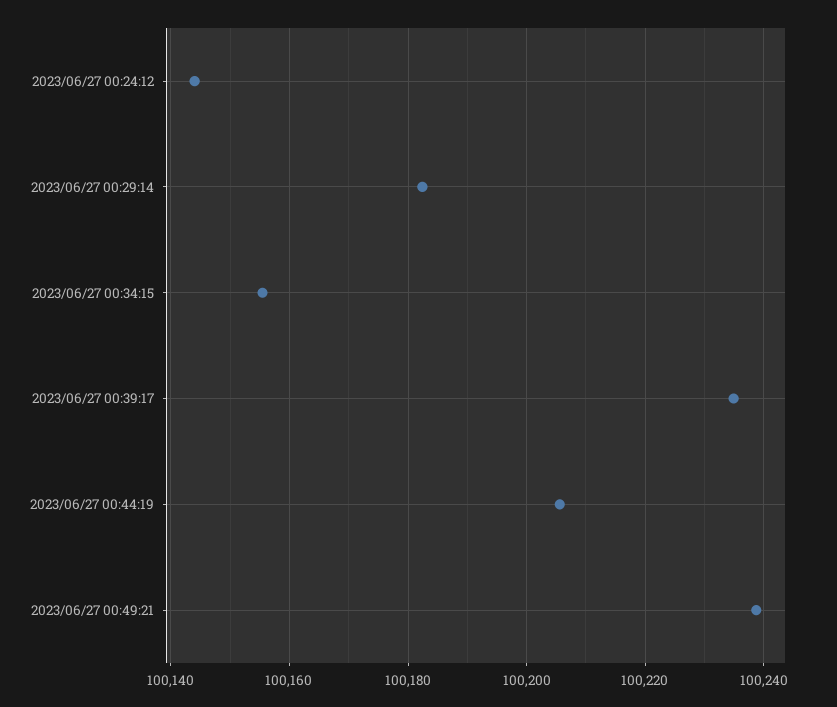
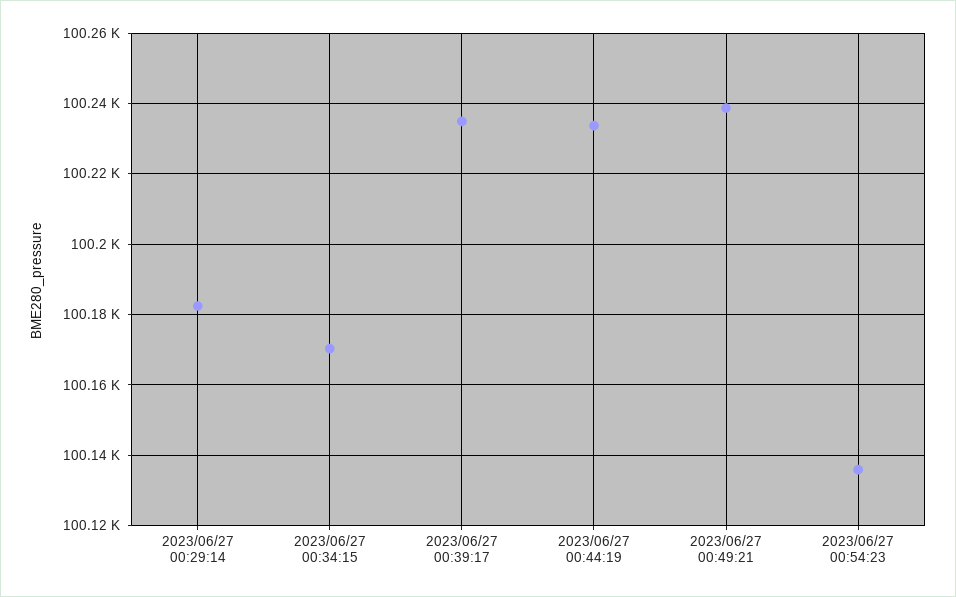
2023/06/27 00:24:12: 100144 -> none
2023/06/27 00:34:15: 100156 -> 100170
2023/06/27 00:44:19: 100206 -> 100234
2023/06/27 00:54:23: none -> 100136

